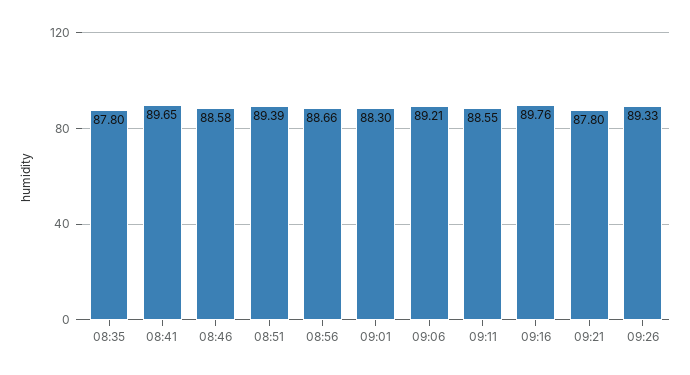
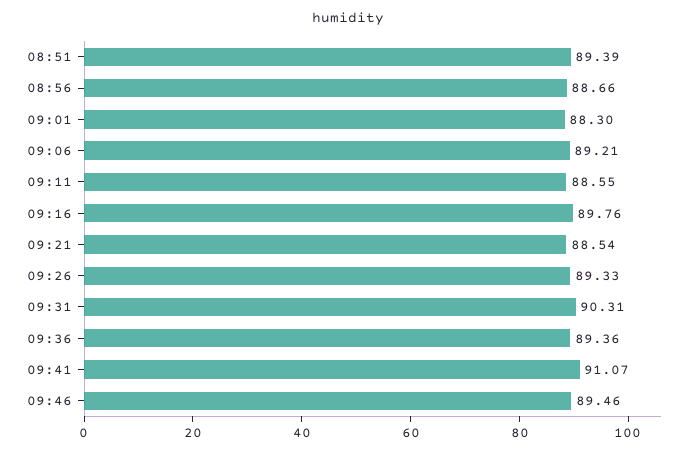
08:35: 87.8 -> none
08:41: 89.65 -> none
08:46: 88.58 -> none
09:21: 87.8 -> 88.54
09:31: none -> 90.31
09:36: none -> 89.36
09:41: none -> 91.07
09:46: none -> 89.46

